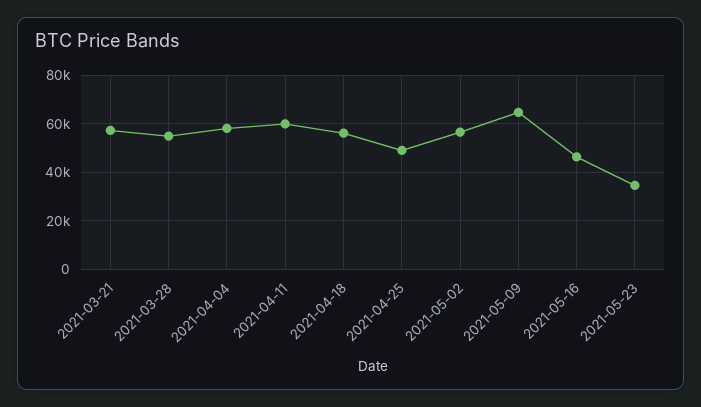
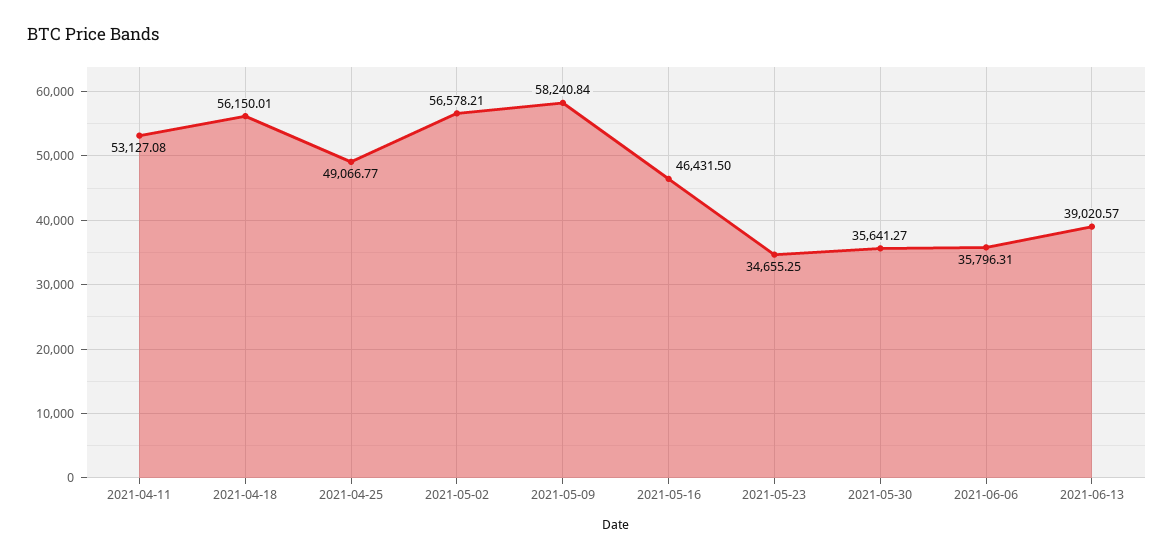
2021-03-21: 57500 -> none
2021-03-28: 55000 -> none
2021-04-04: 57500 -> none
2021-04-11: 60000 -> 53127.08
2021-05-09: 65000 -> 58240.84
2021-05-30: none -> 35641.27
2021-06-06: none -> 35796.31
2021-06-13: none -> 39020.57

